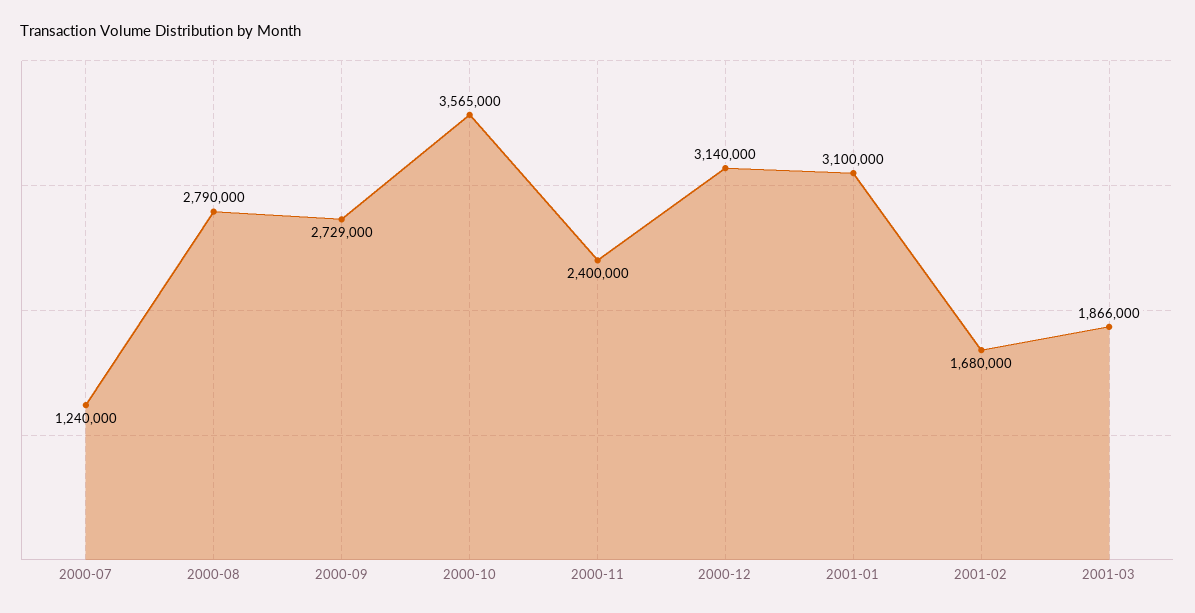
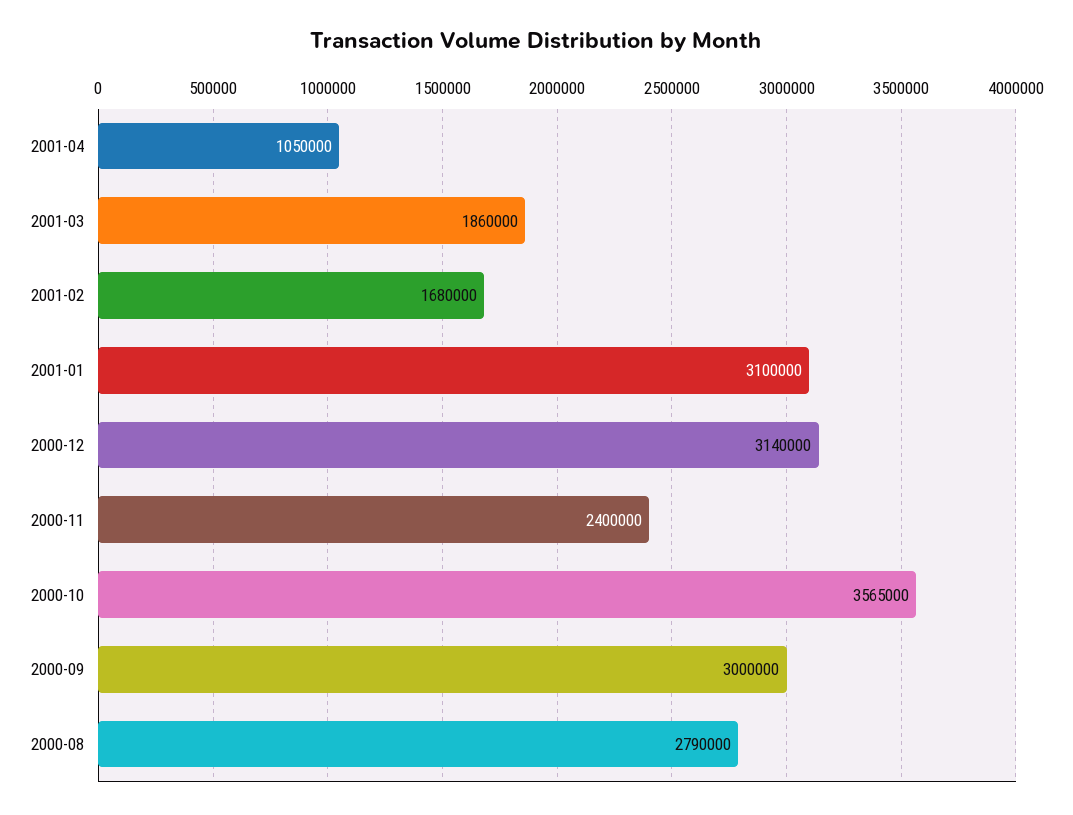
2000-07: 1240000 -> none
2000-09: 2729000 -> 3000000
2001-03: 1866000 -> 1860000
2001-04: none -> 1050000

